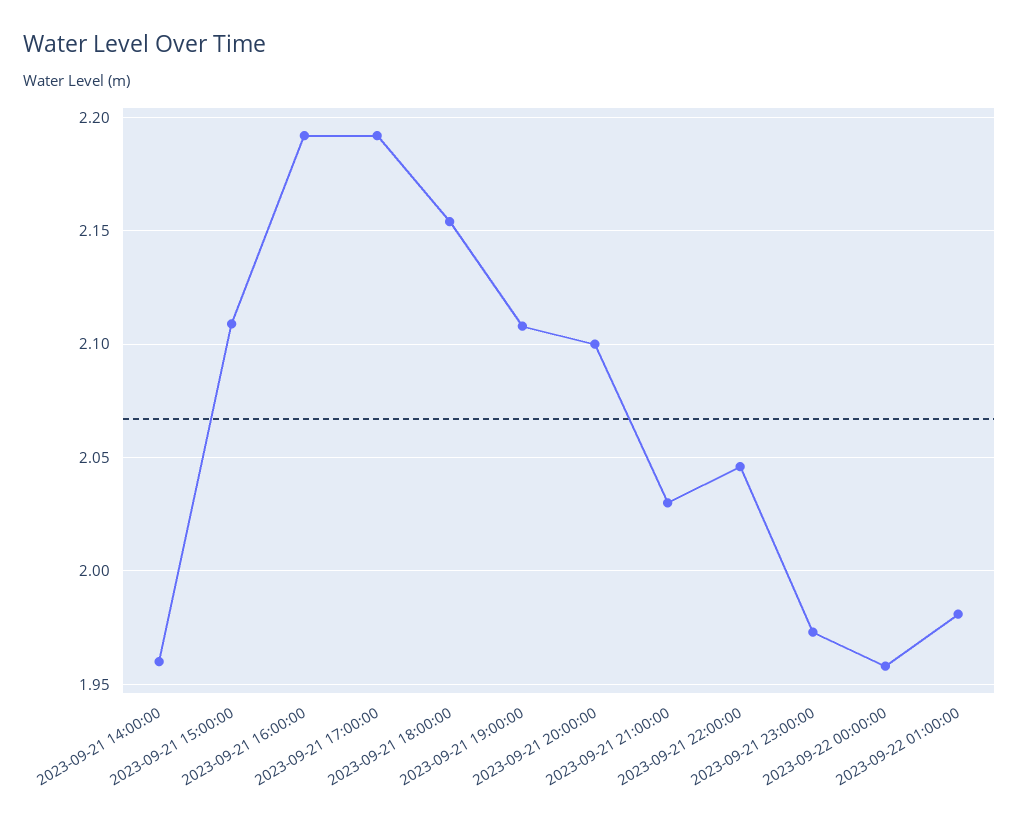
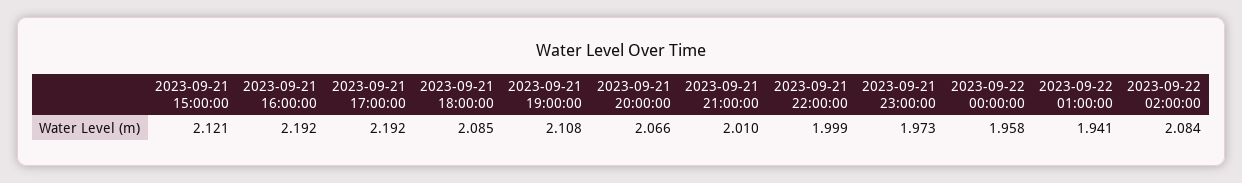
2023-09-21 14:00:00: 1.96 -> none
2023-09-21 15:00:00: 2.11 -> 2.121
2023-09-21 18:00:00: 2.155 -> 2.085
2023-09-21 20:00:00: 2.1 -> 2.066
2023-09-21 21:00:00: 2.03 -> 2.01
2023-09-21 22:00:00: 2.045 -> 1.999
2023-09-22 01:00:00: 1.98 -> 1.941
2023-09-22 02:00:00: none -> 2.084

